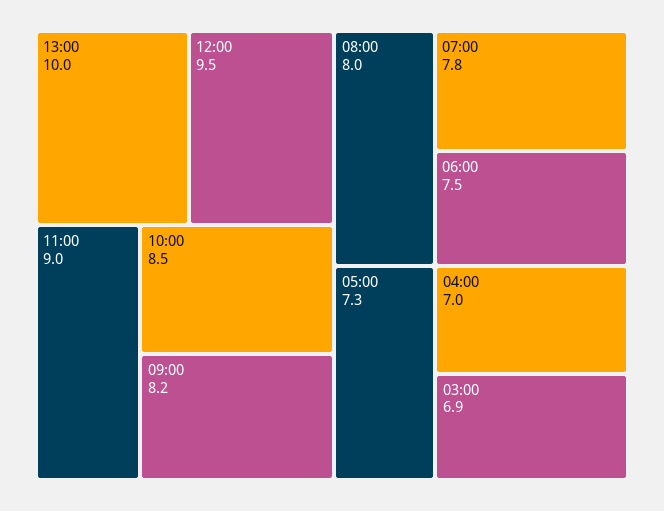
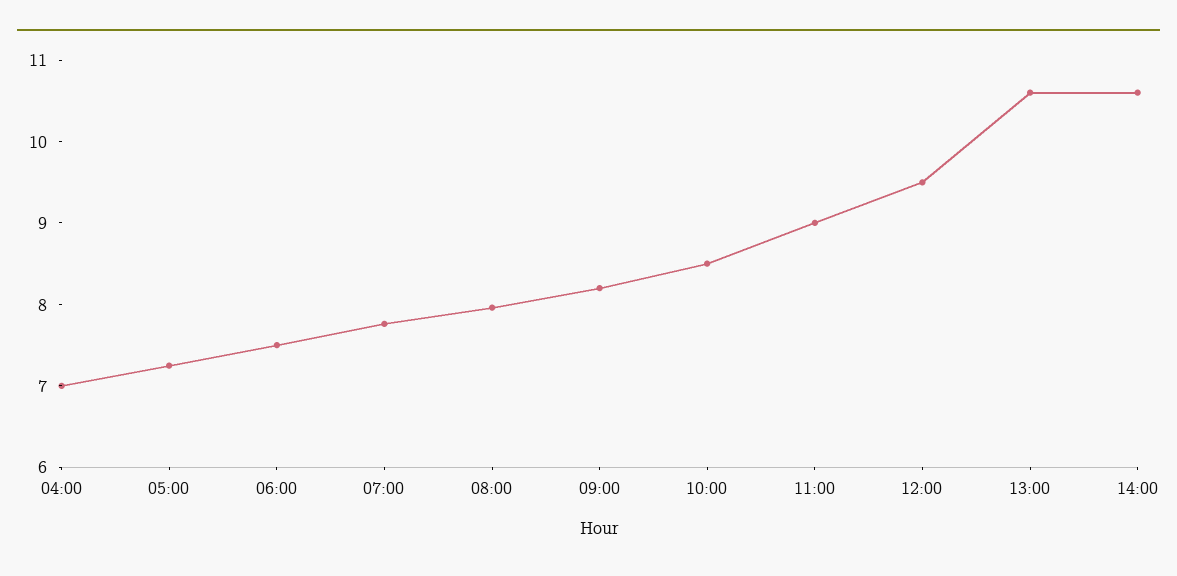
13:00: 10 -> 10.6
03:00: 6.9 -> none
14:00: none -> 10.6

